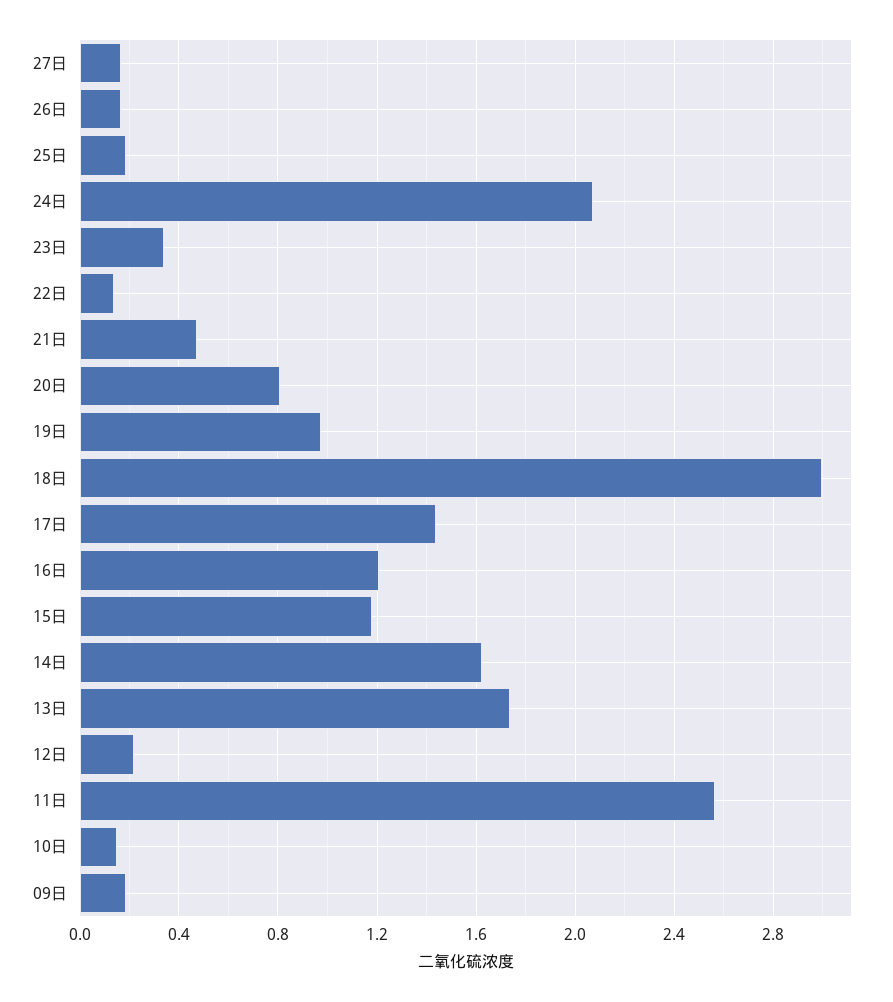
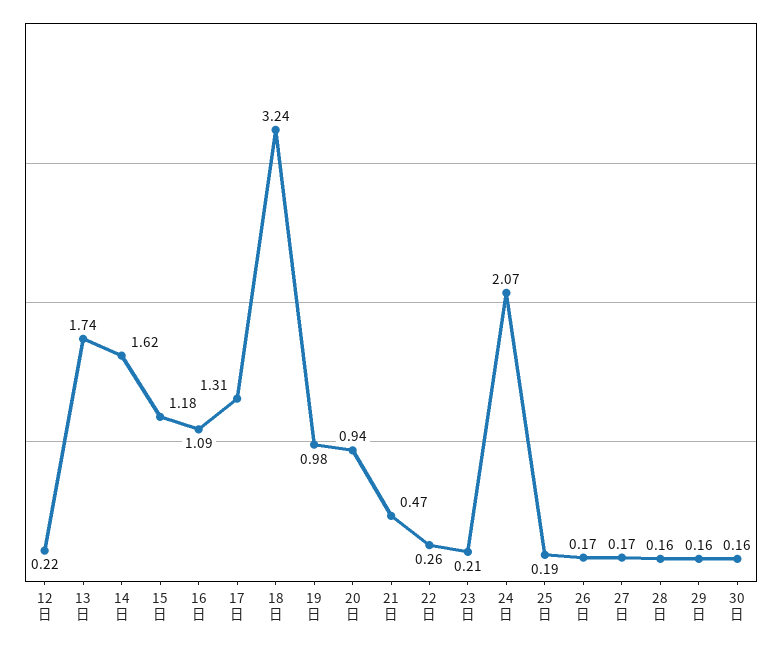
23日: 0.35 -> 0.21
22日: 0.15 -> 0.26
20日: 0.8 -> 0.94
18日: 3 -> 3.24
17日: 1.45 -> 1.31
16日: 1.2 -> 1.09
11日: 2.55 -> none
10日: 0.15 -> none
09日: 0.2 -> none
28日: none -> 0.16
29日: none -> 0.16
30日: none -> 0.16

